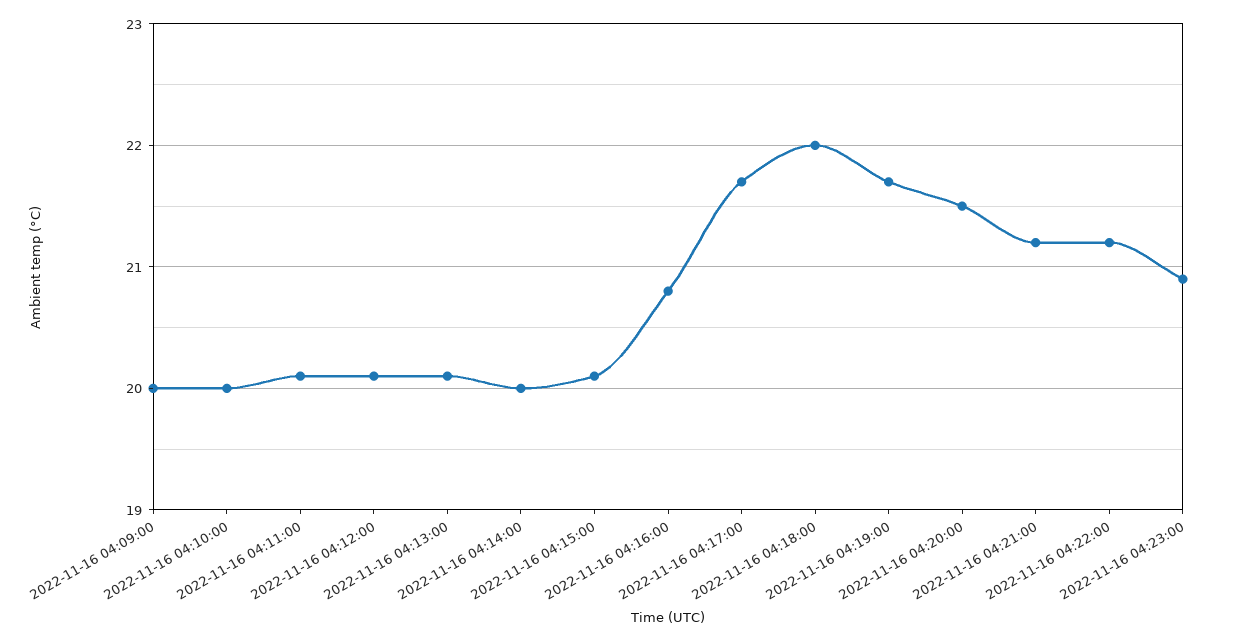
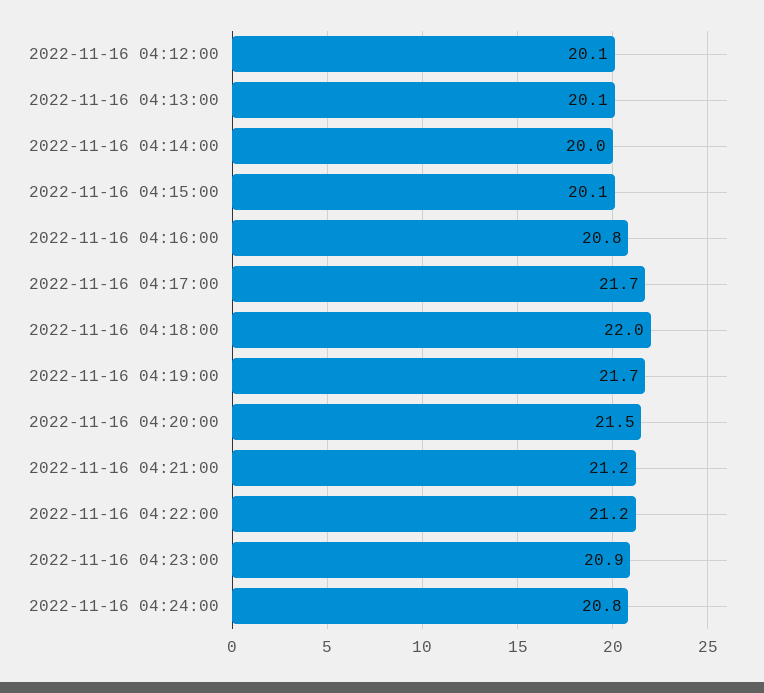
2022-11-16 04:09:00: 20 -> none
2022-11-16 04:10:00: 20 -> none
2022-11-16 04:11:00: 20.1 -> none
2022-11-16 04:24:00: none -> 20.8

